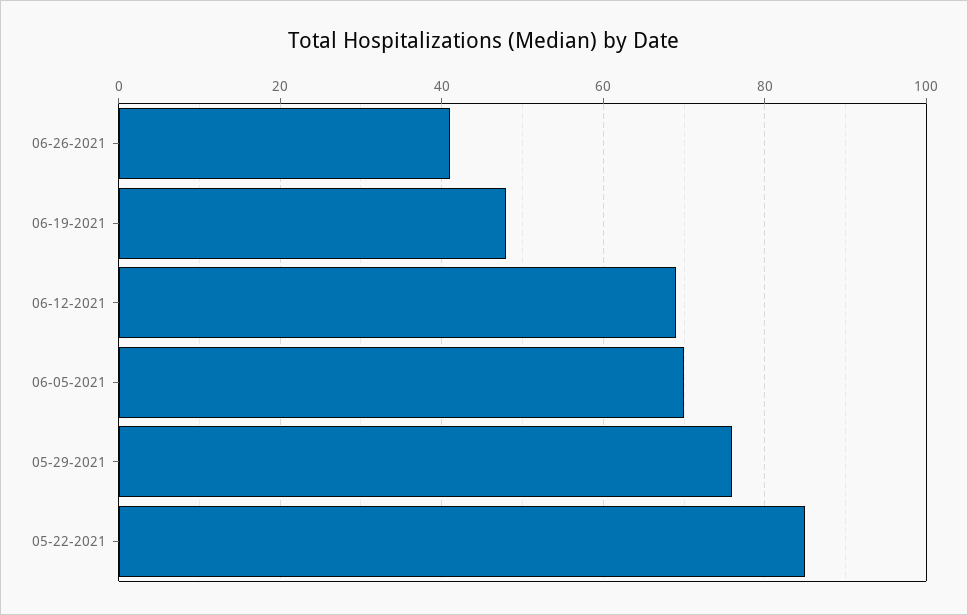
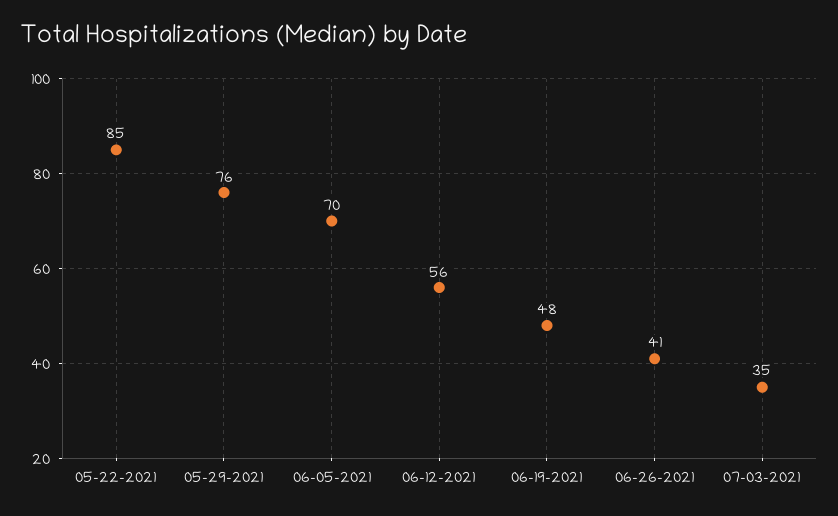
06-12-2021: 70 -> 56
07-03-2021: none -> 35

